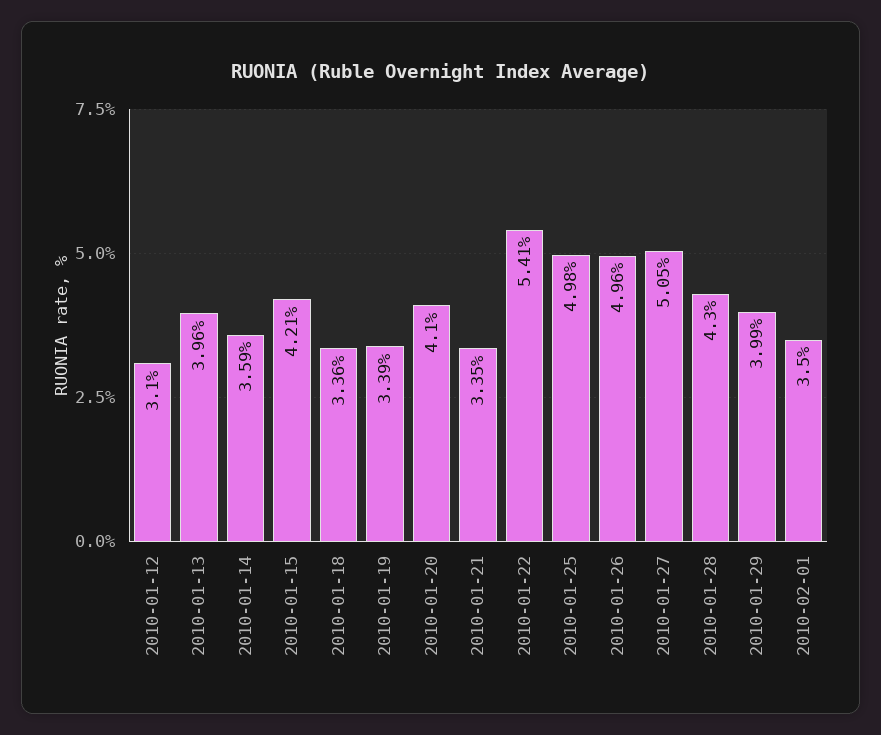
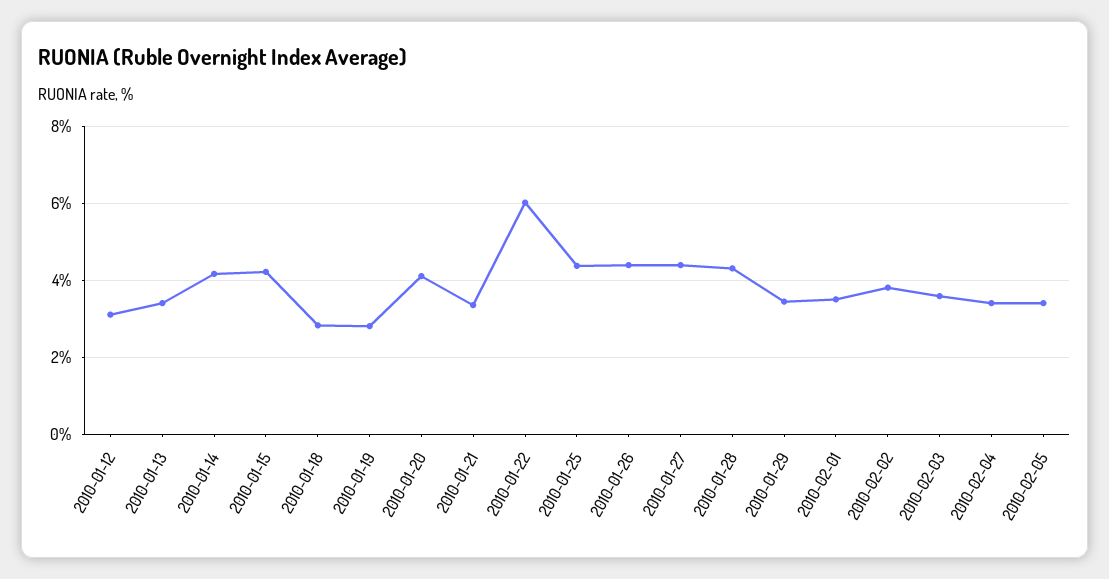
2010-01-13: 3.96 -> 3.4
2010-01-14: 3.59 -> 4.2
2010-01-18: 3.36 -> 2.8
2010-01-19: 3.39 -> 2.8
2010-01-22: 5.41 -> 6
2010-01-25: 4.98 -> 4.4
2010-01-26: 4.96 -> 4.4
2010-01-27: 5.05 -> 4.4
2010-01-29: 3.99 -> 3.4
2010-02-02: none -> 3.8
2010-02-03: none -> 3.6
2010-02-04: none -> 3.4
2010-02-05: none -> 3.4

